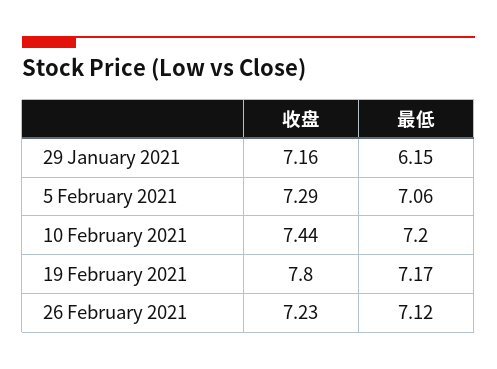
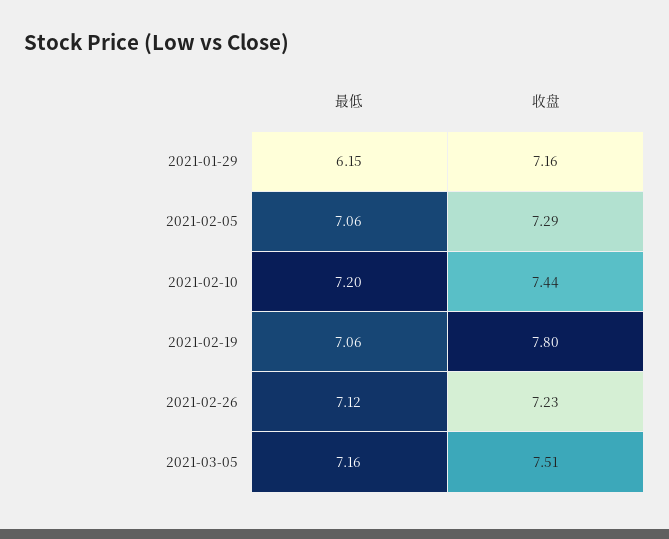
最低, 19 February 2021: 7.17 -> 7.06
最低, 2021-03-05: none -> 7.16
收盘, 2021-03-05: none -> 7.51

